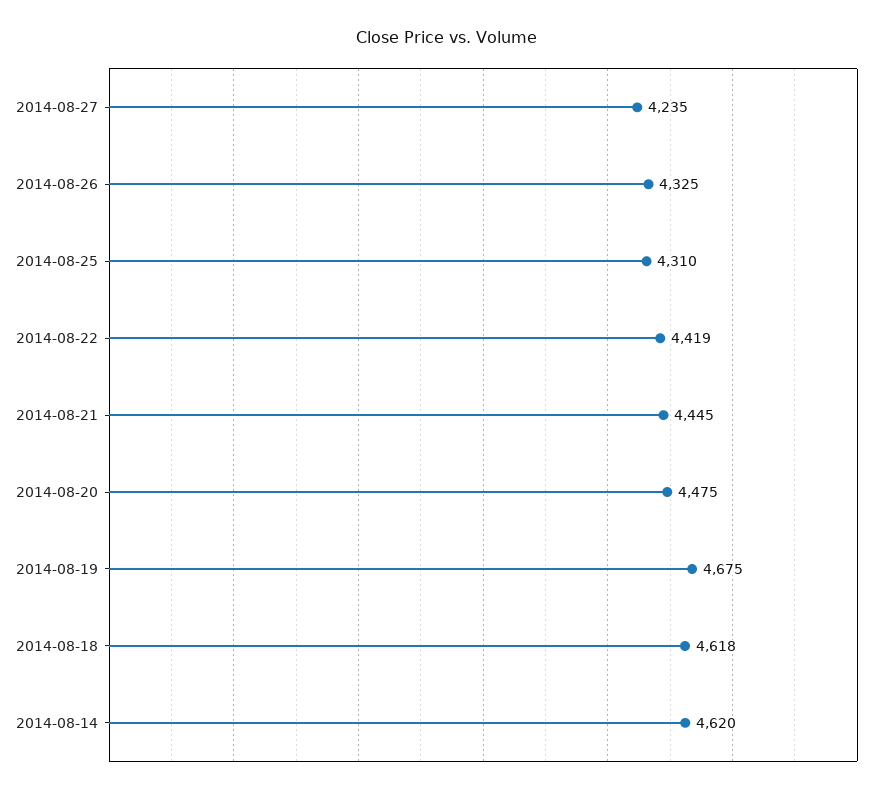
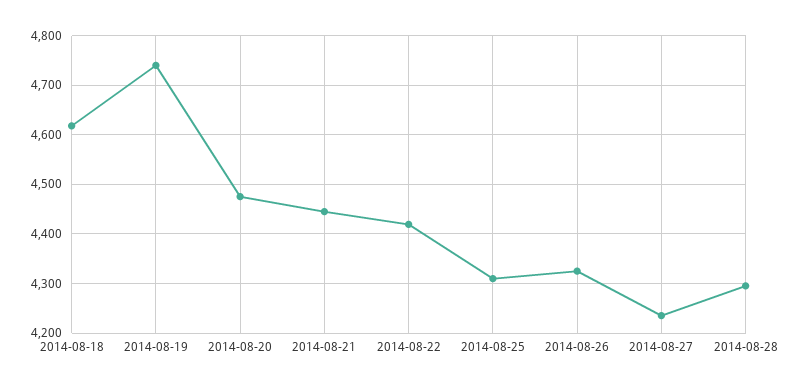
2014-08-19: 4675 -> 4740
2014-08-14: 4620 -> none
2014-08-28: none -> 4300

